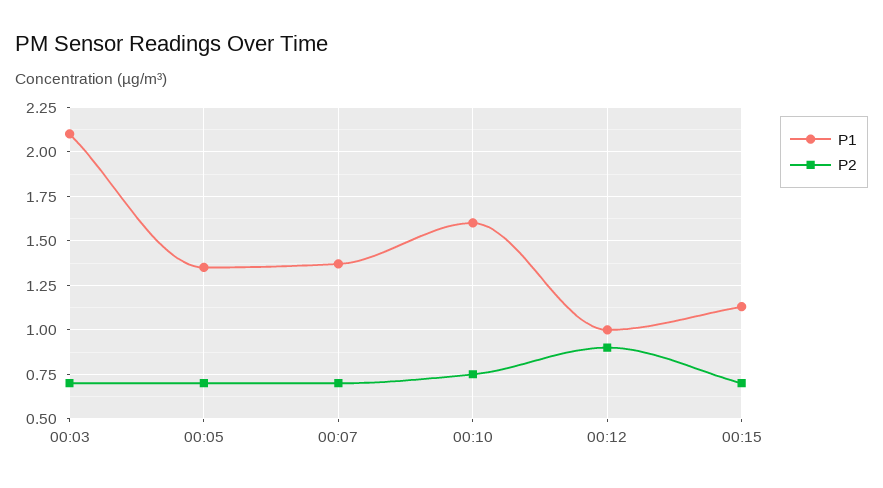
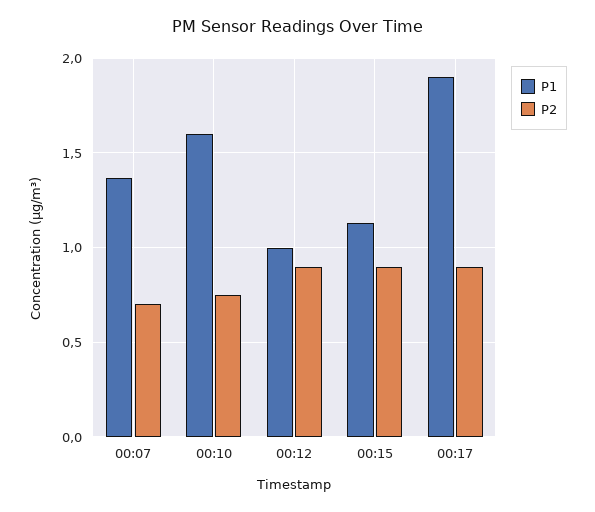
P1, 00:03: 2.1 -> none
P2, 00:03: 0.7 -> none
P1, 00:05: 1.35 -> none
P2, 00:05: 0.7 -> none
P2, 00:15: 0.7 -> 0.9
P1, 00:17: none -> 1.9
P2, 00:17: none -> 0.9

